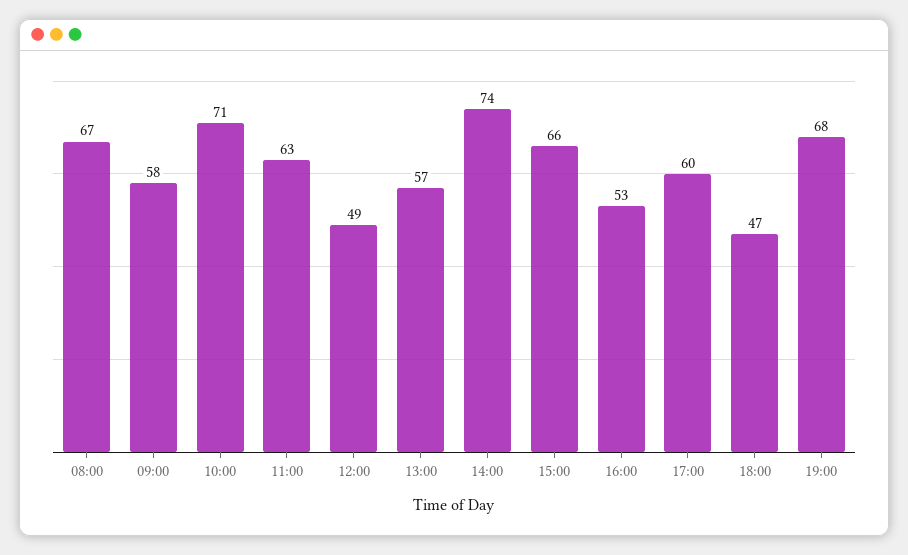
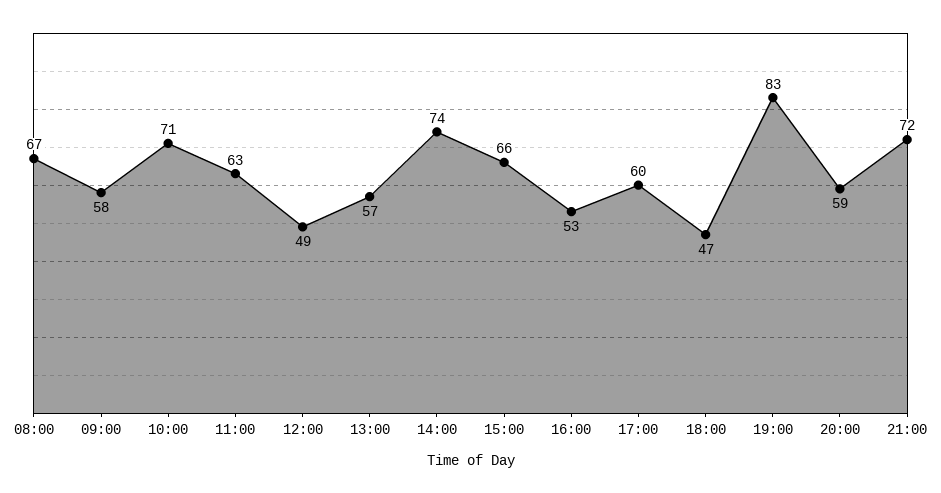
19:00: 68 -> 83
20:00: none -> 59
21:00: none -> 72

